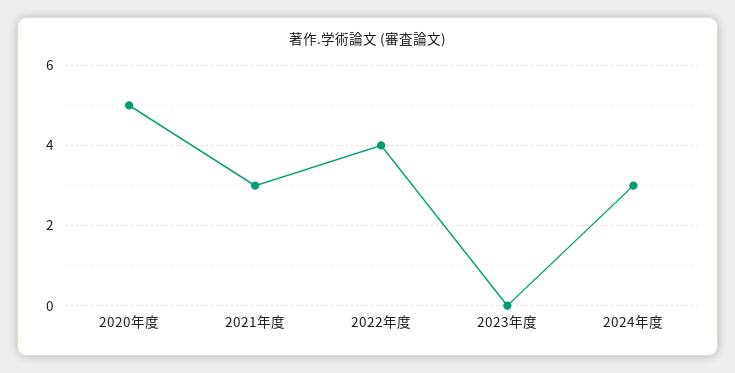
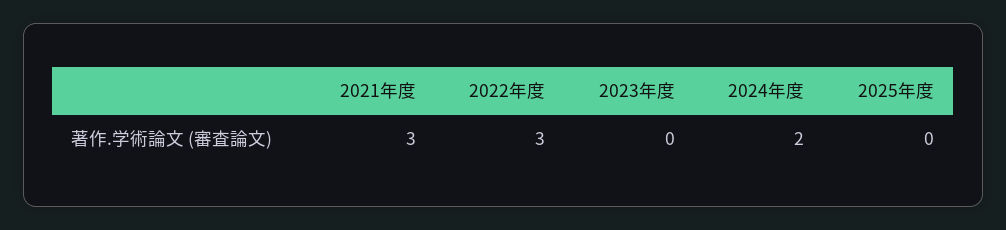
2020年度: 5 -> none
2022年度: 4 -> 3
2024年度: 3 -> 2
2025年度: none -> 0

